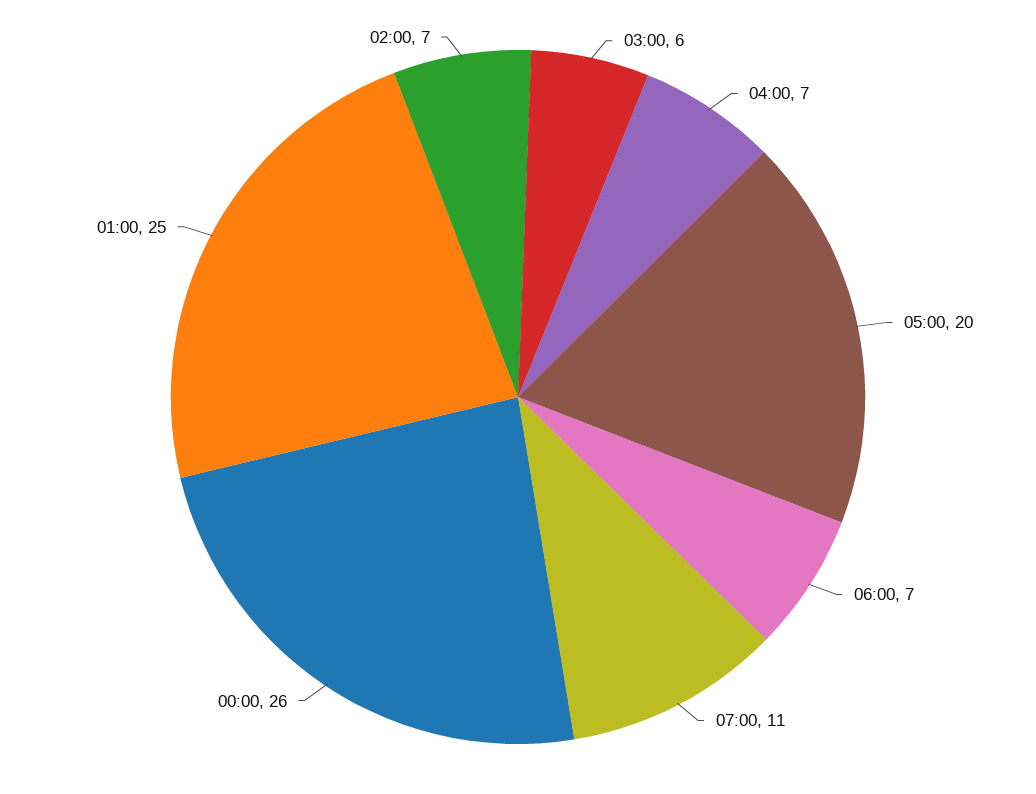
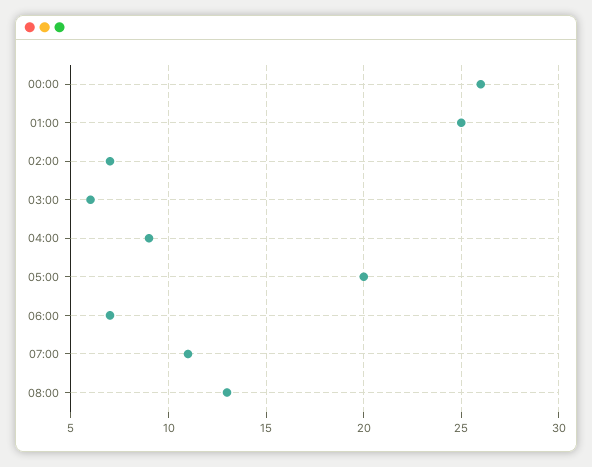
04:00: 7 -> 9
08:00: none -> 13

